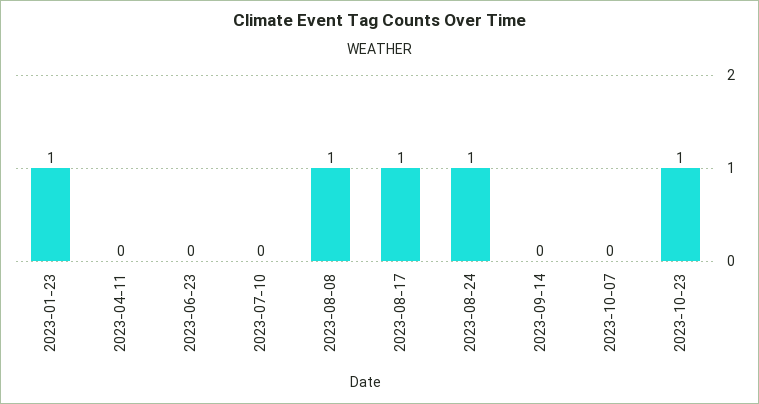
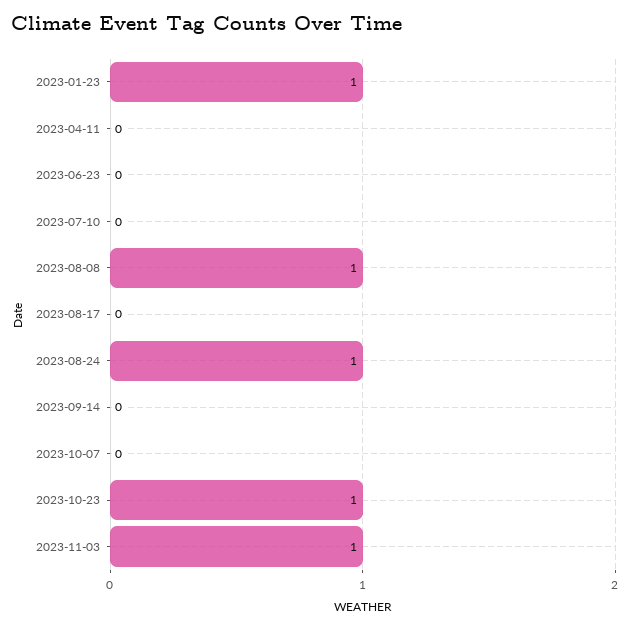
2023-08-17: 1 -> 0
2023-11-03: none -> 1

